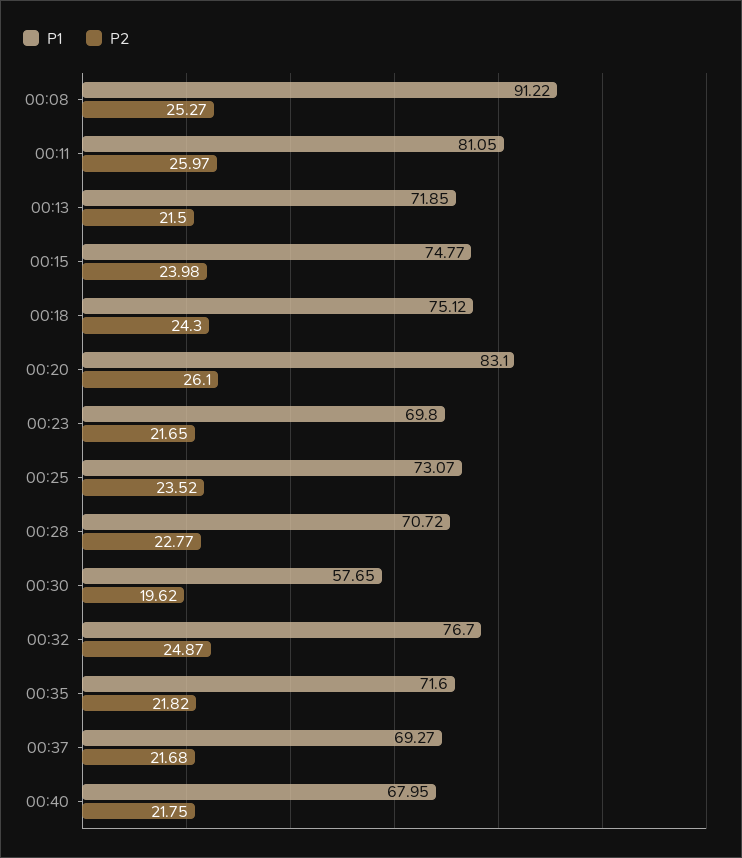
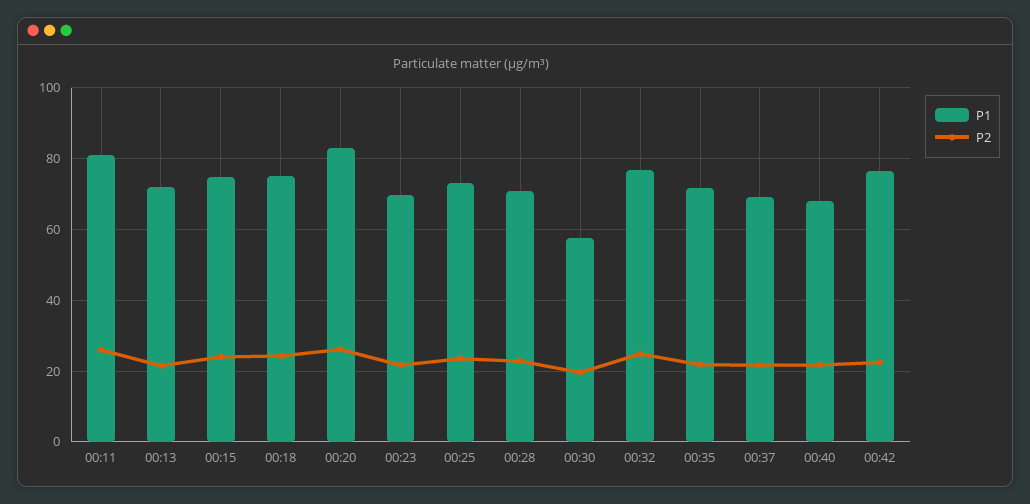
P1, 00:08: 91.22 -> none
P2, 00:08: 25.27 -> none
P1, 00:42: none -> 76
P2, 00:42: none -> 22

